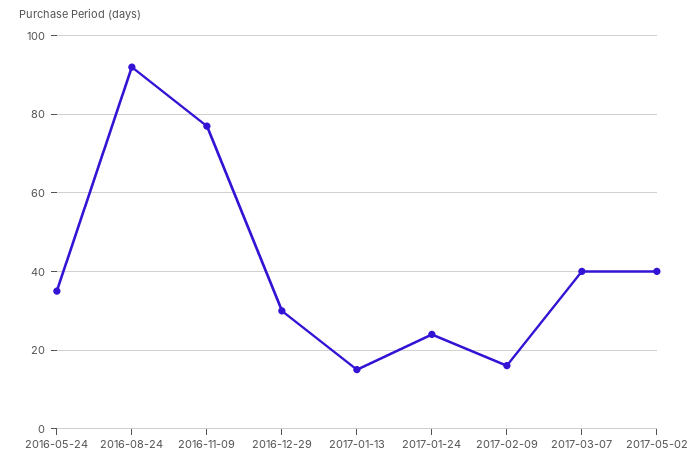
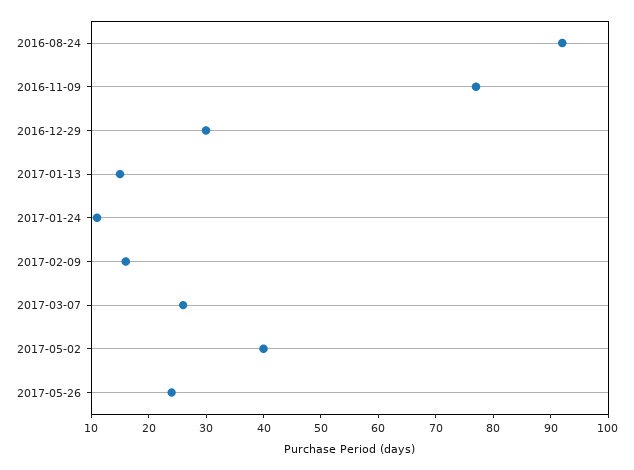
2016-05-24: 35 -> none
2017-01-24: 25 -> 10
2017-03-07: 40 -> 25
2017-05-26: none -> 25

